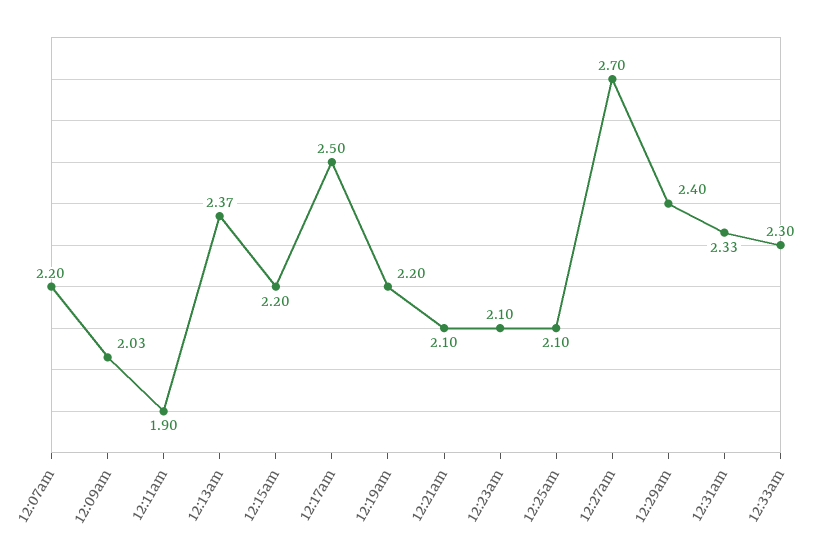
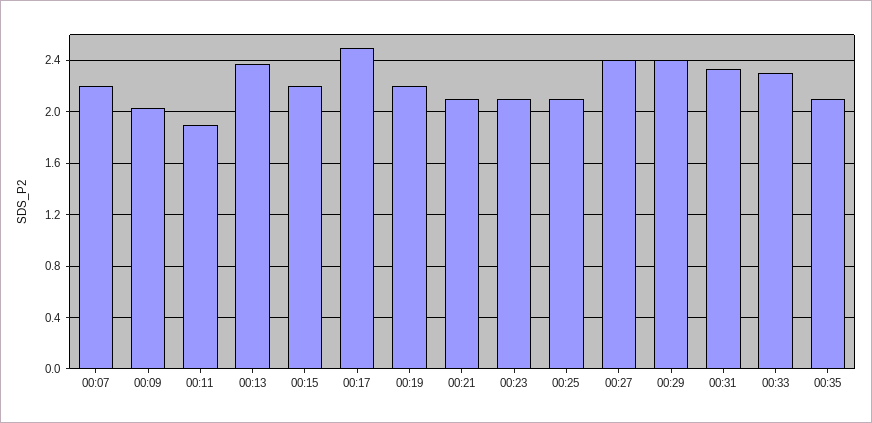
12:27am: 2.7 -> 2.4
00:35: none -> 2.1

